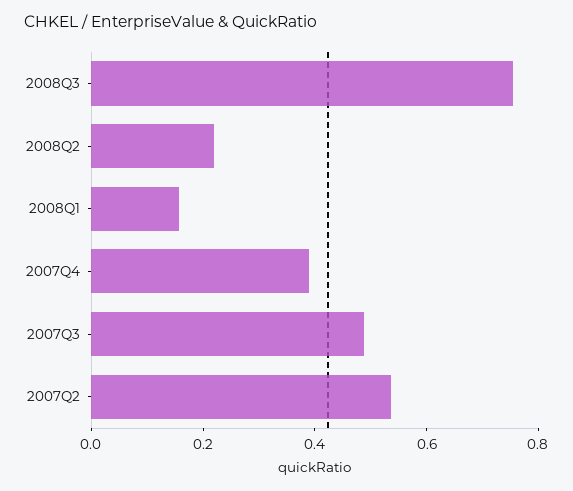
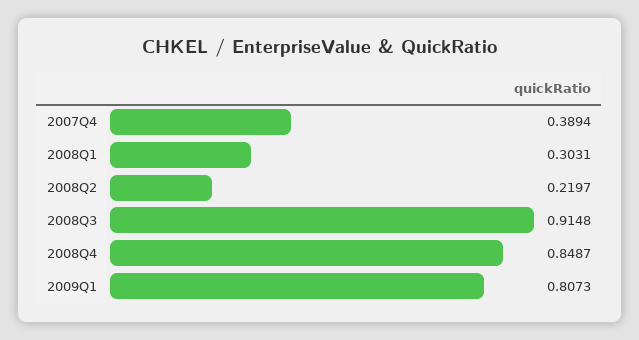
2008Q3: 0.75 -> 0.9148
2008Q1: 0.15 -> 0.3031
2007Q3: 0.5 -> none
2007Q2: 0.55 -> none
2008Q4: none -> 0.8487
2009Q1: none -> 0.8073

